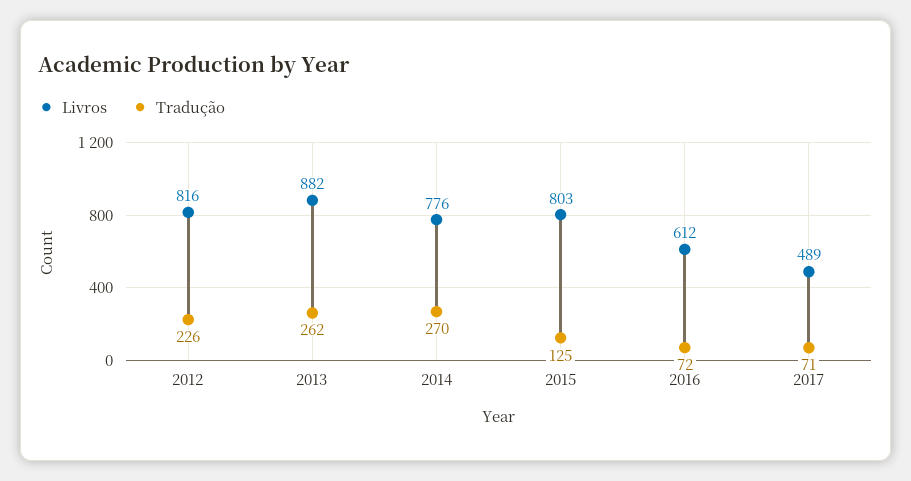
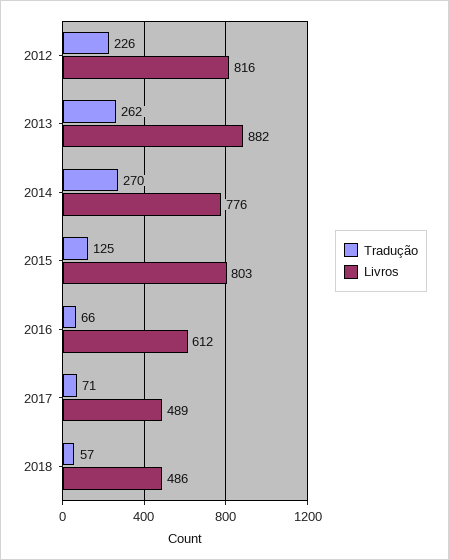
Tradução, 2016: 72 -> 66
Tradução, 2018: none -> 57
Livros, 2018: none -> 486

